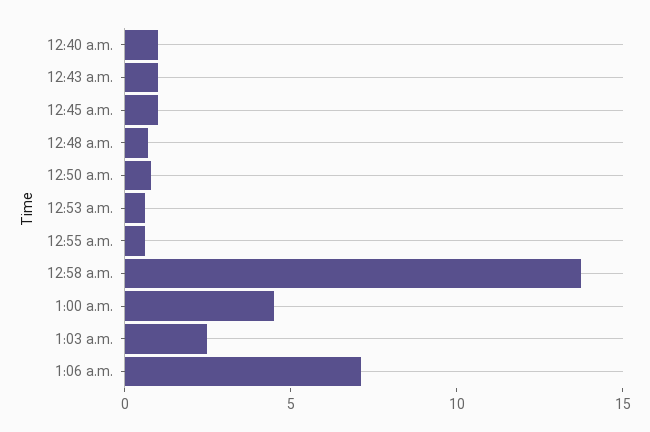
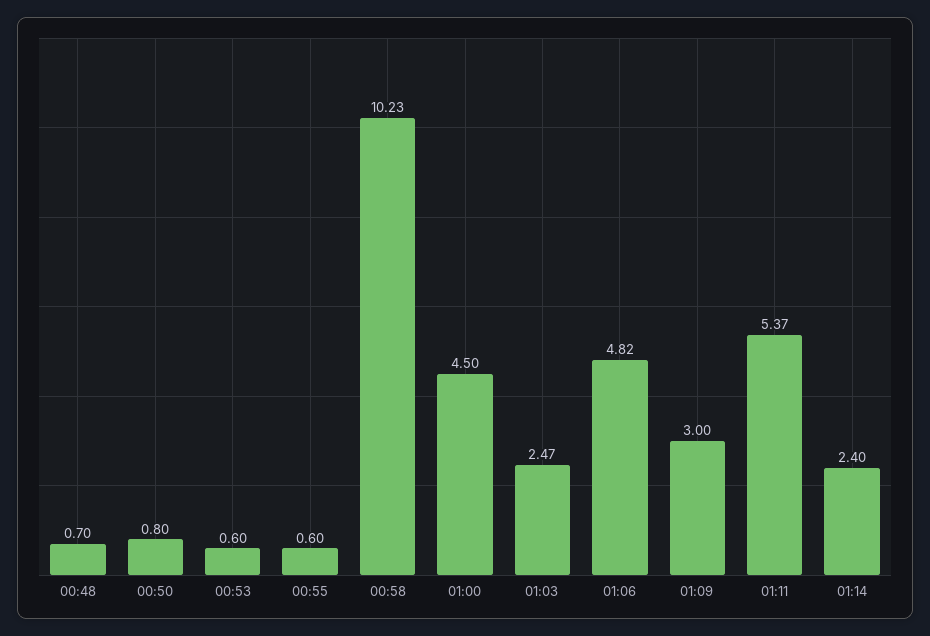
12:40 a.m.: 1 -> none
12:43 a.m.: 1 -> none
12:45 a.m.: 1 -> none
12:58 a.m.: 14 -> 10.23
1:06 a.m.: 7 -> 4.82
01:09: none -> 3
01:11: none -> 5.37
01:14: none -> 2.4

